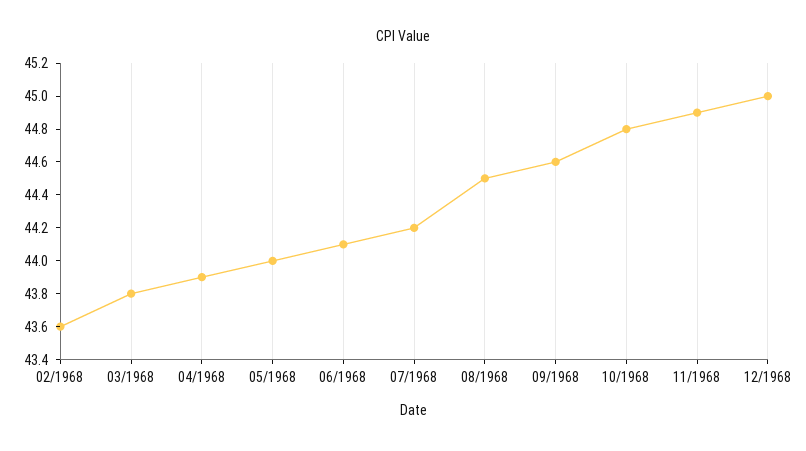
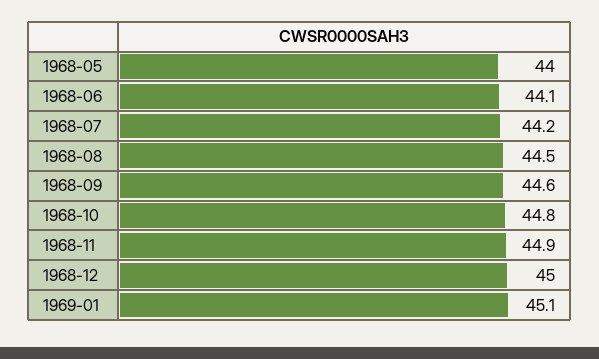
02/1968: 43.6 -> none
03/1968: 43.8 -> none
04/1968: 43.9 -> none
1969-01: none -> 45.1

